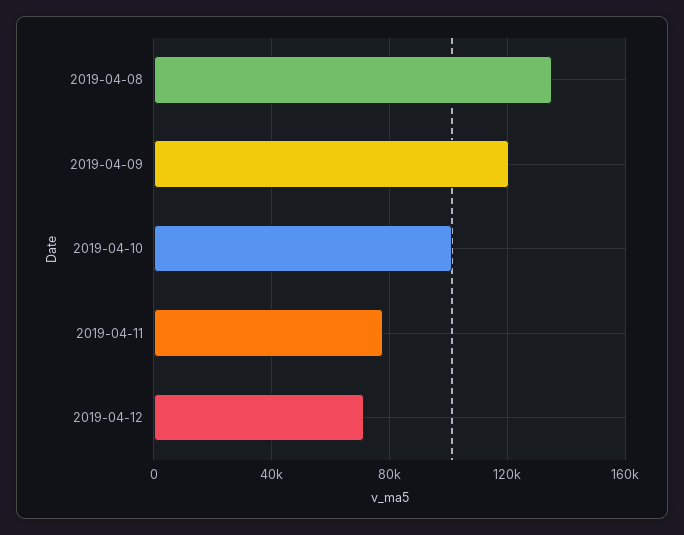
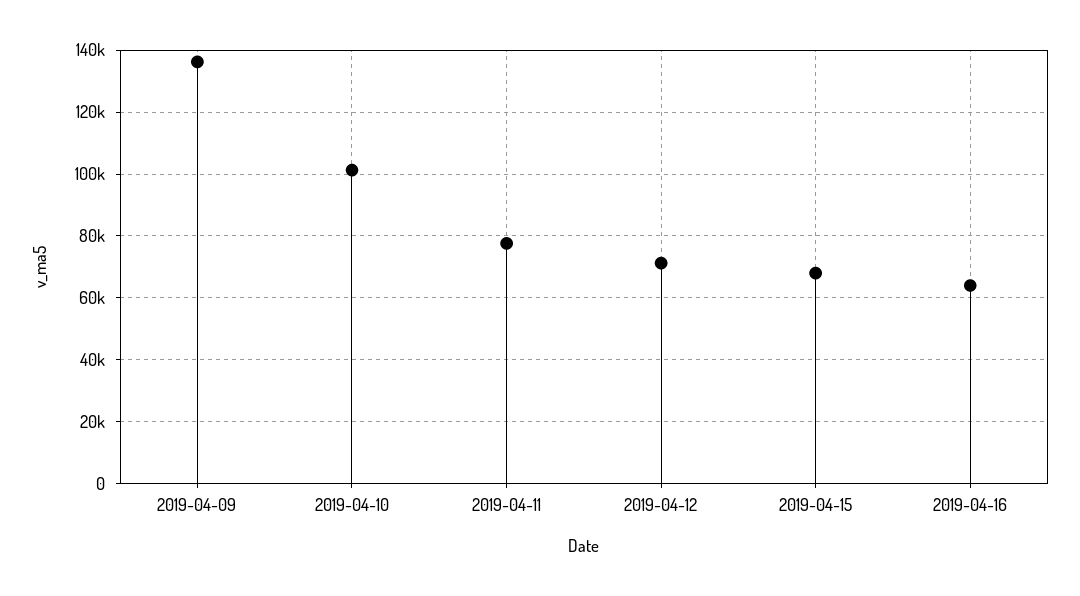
2019-04-08: 135000 -> none
2019-04-09: 120000 -> 136000
2019-04-15: none -> 68000
2019-04-16: none -> 64000

